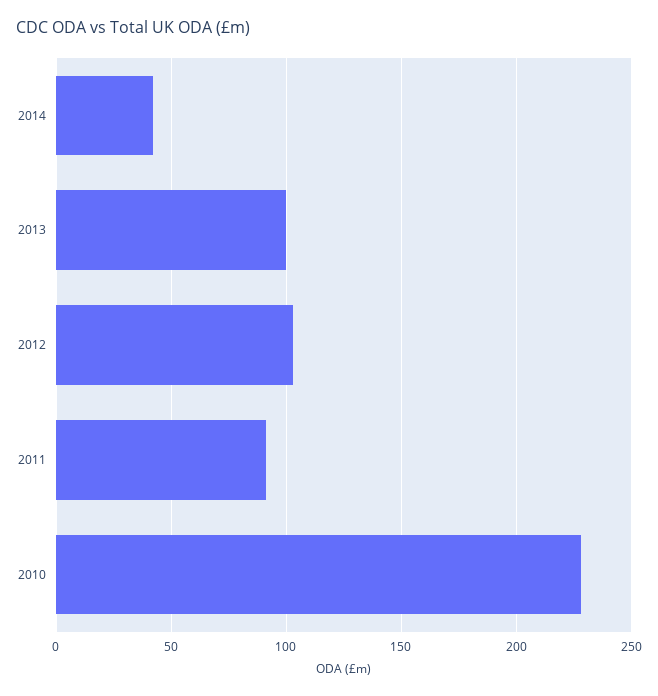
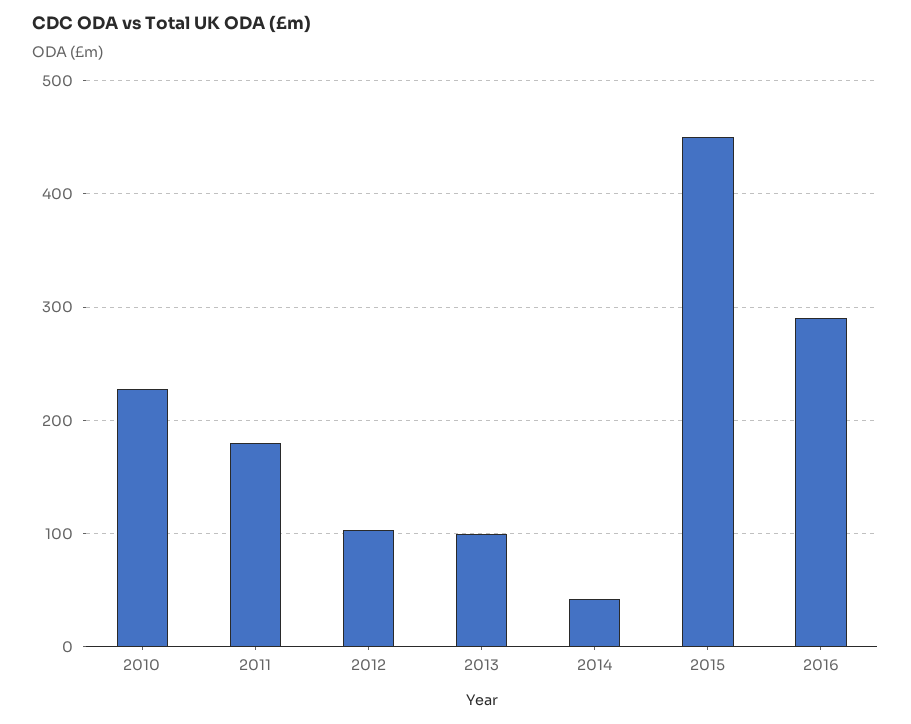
2011: 90 -> 180
2015: none -> 450
2016: none -> 290

